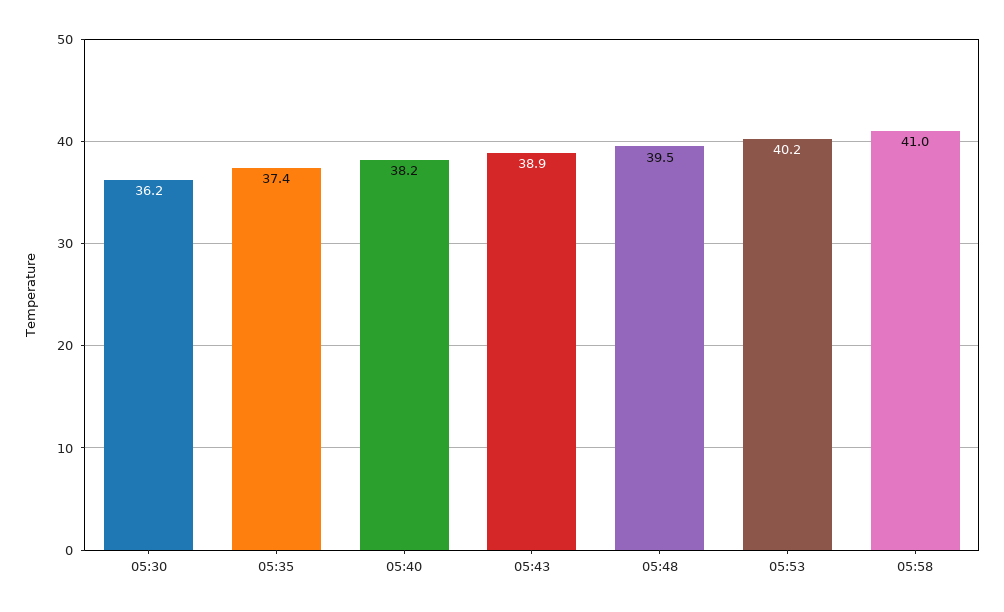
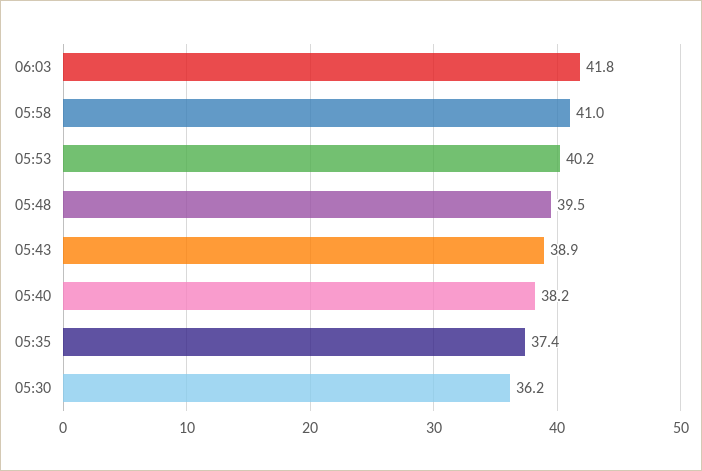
06:03: none -> 41.8

